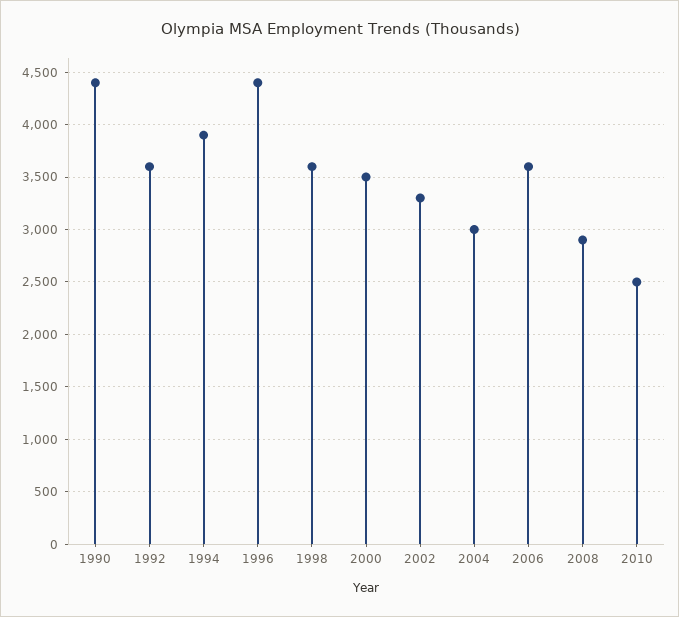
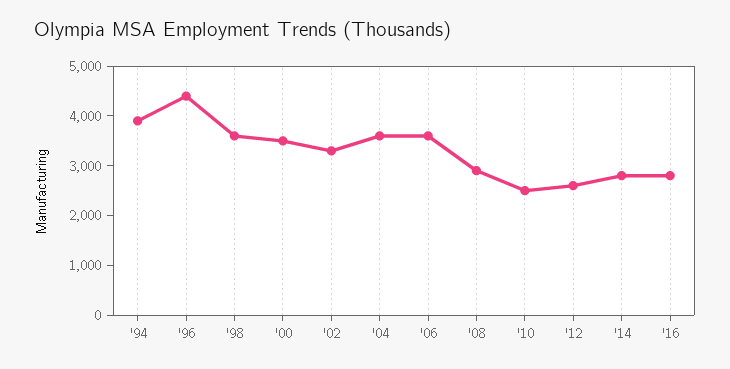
1990: 4400 -> none
1992: 3600 -> none
2004: 3000 -> 3600
'12: none -> 2600
'14: none -> 2800
'16: none -> 2800

